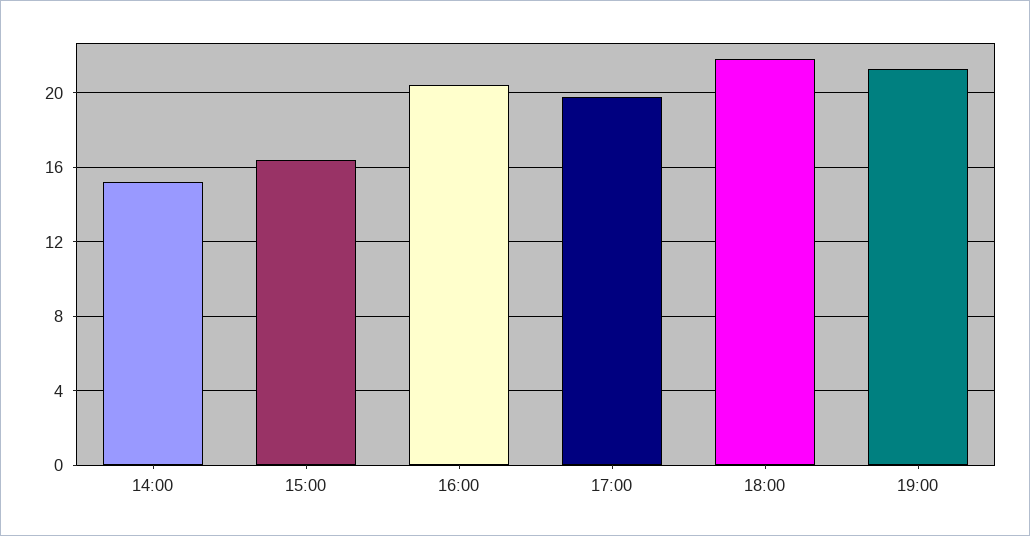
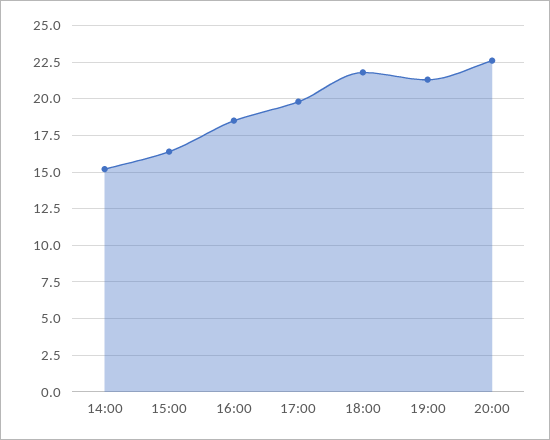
16:00: 20.5 -> 18.5
20:00: none -> 22.5

